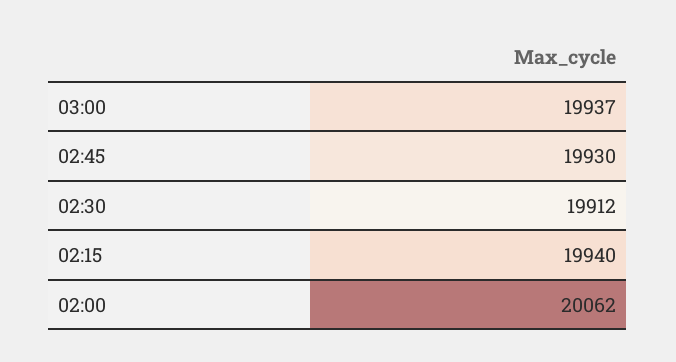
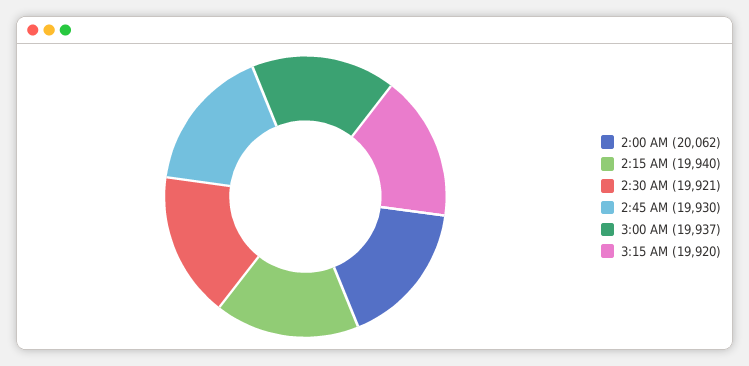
02:30: 19912 -> 19921
3:15 AM: none -> 19920

